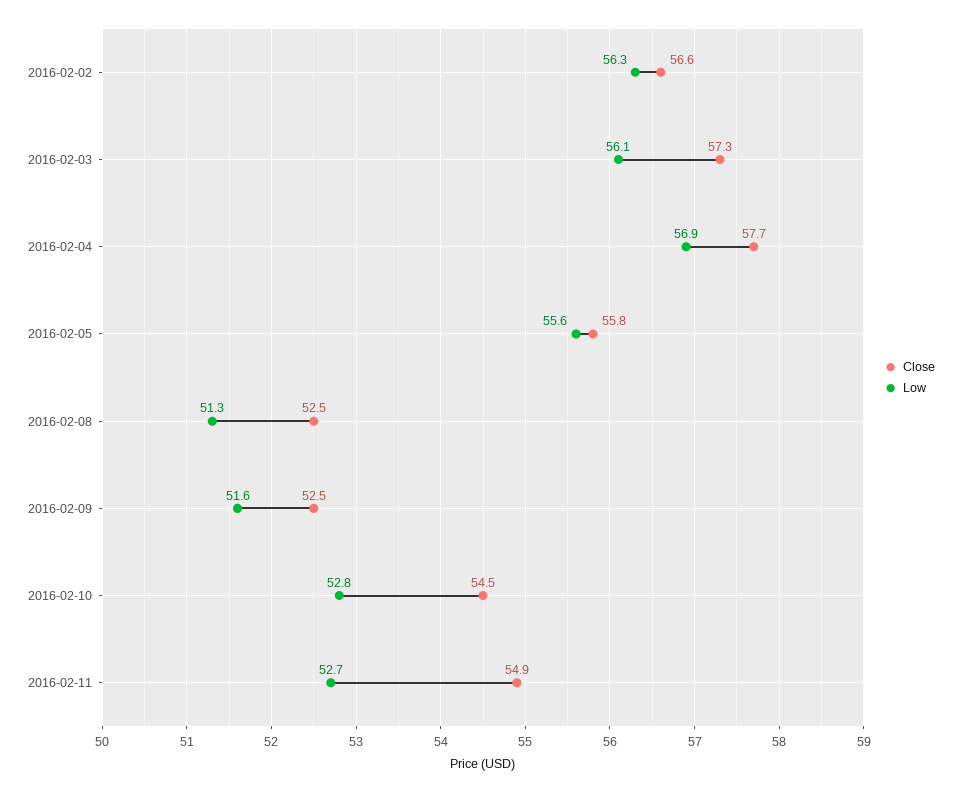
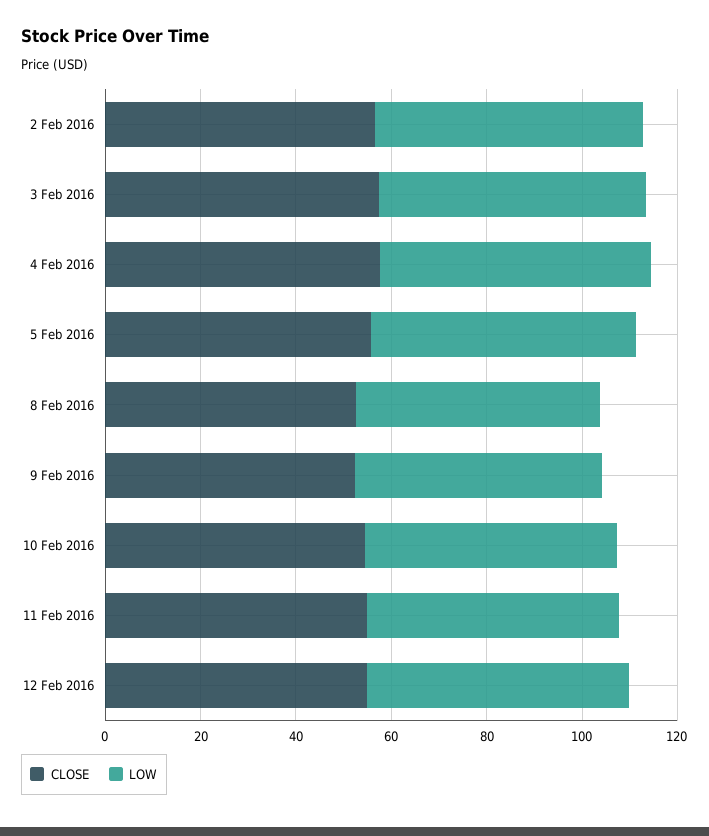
Close, 12 Feb 2016: none -> 55
Low, 12 Feb 2016: none -> 55

